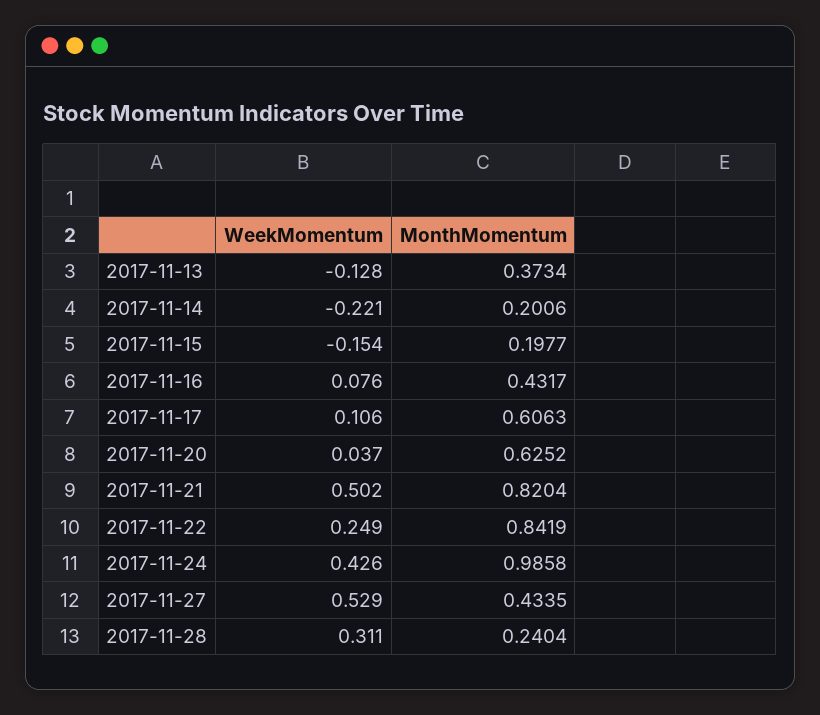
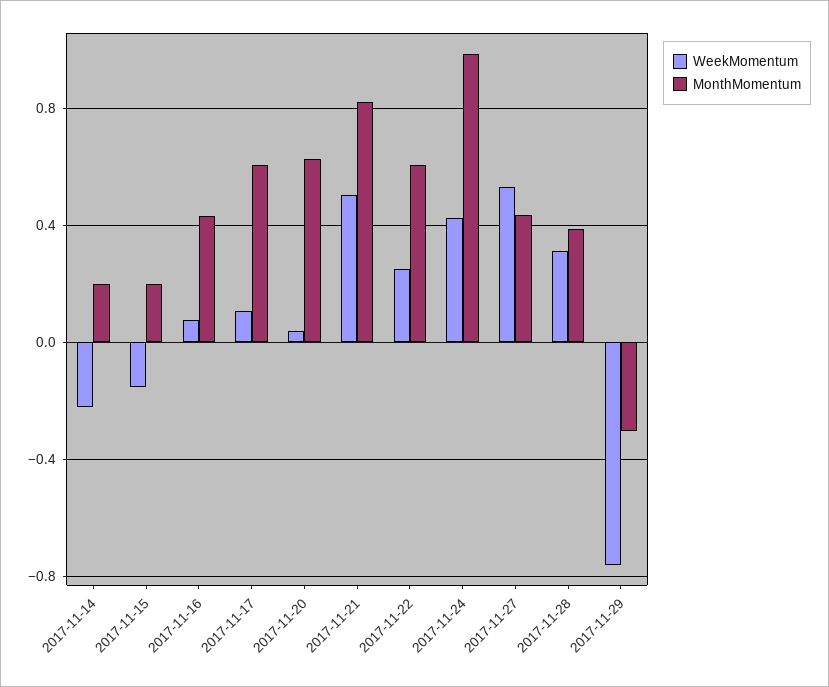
WeekMomentum, 2017-11-13: -0.128 -> none
MonthMomentum, 2017-11-13: 0.3734 -> none
MonthMomentum, 2017-11-22: 0.8419 -> 0.6
MonthMomentum, 2017-11-28: 0.2404 -> 0.4
WeekMomentum, 2017-11-29: none -> -0.75
MonthMomentum, 2017-11-29: none -> -0.3

